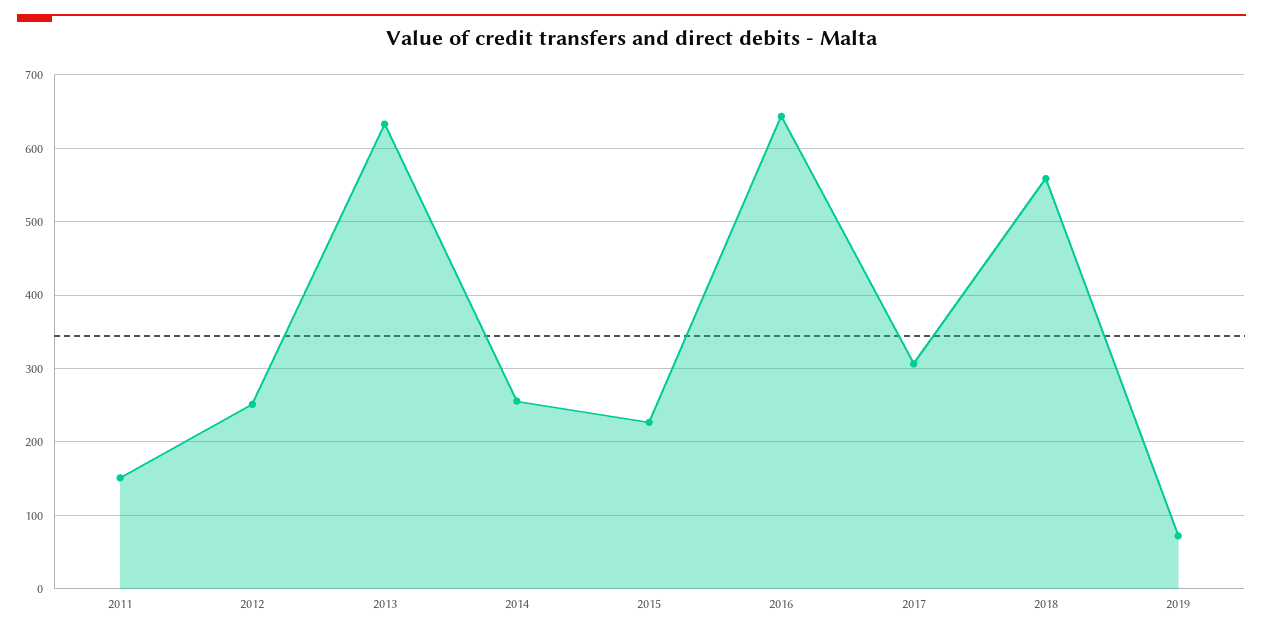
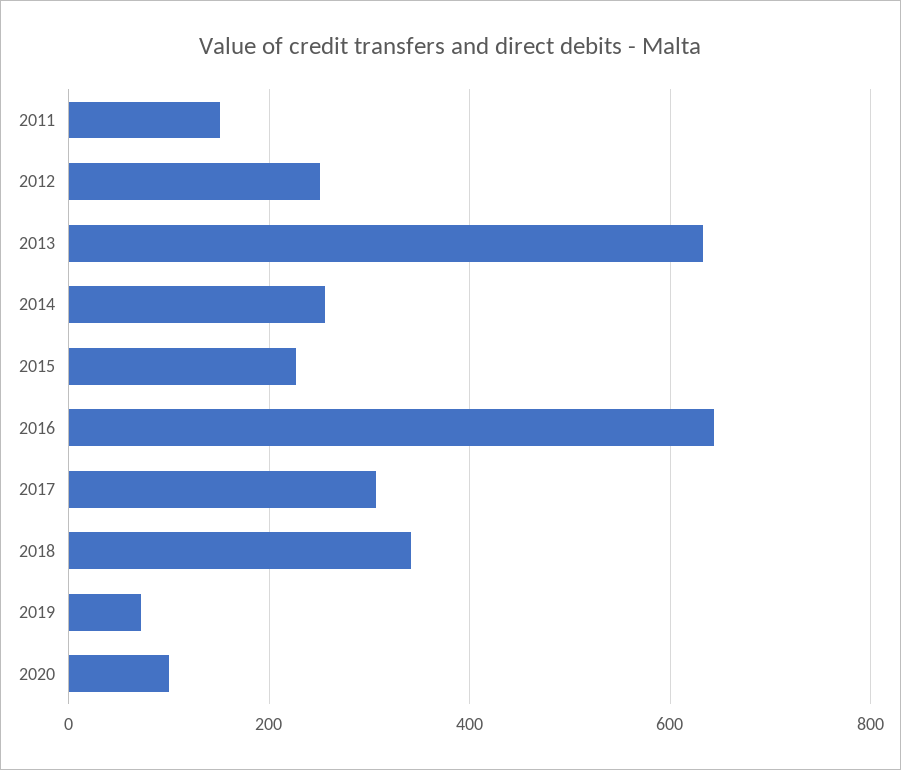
2018: 560 -> 340
2020: none -> 100

